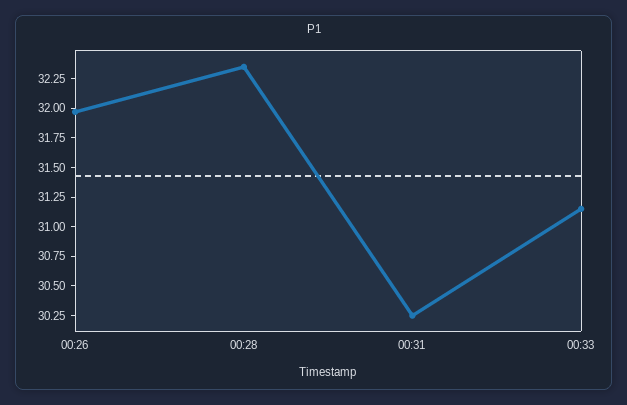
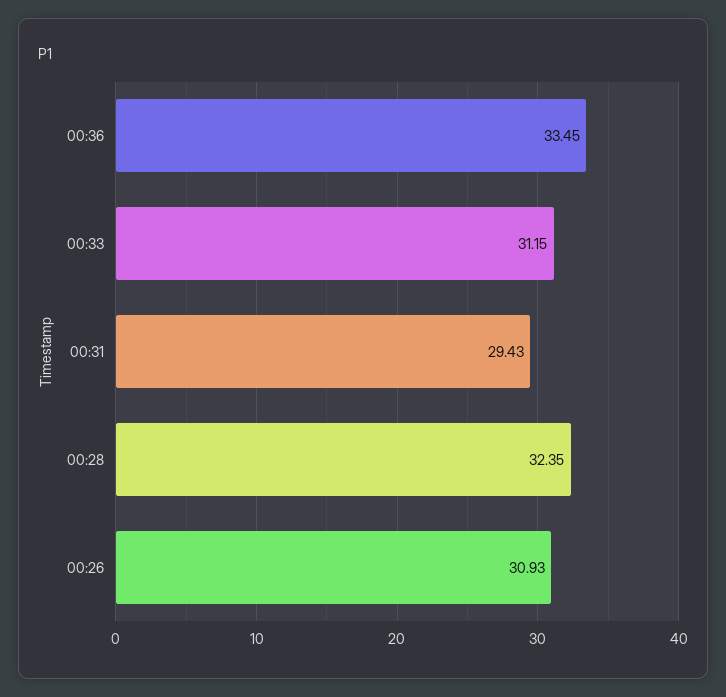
00:26: 32 -> 30.93
00:31: 30.25 -> 29.43
00:36: none -> 33.45

